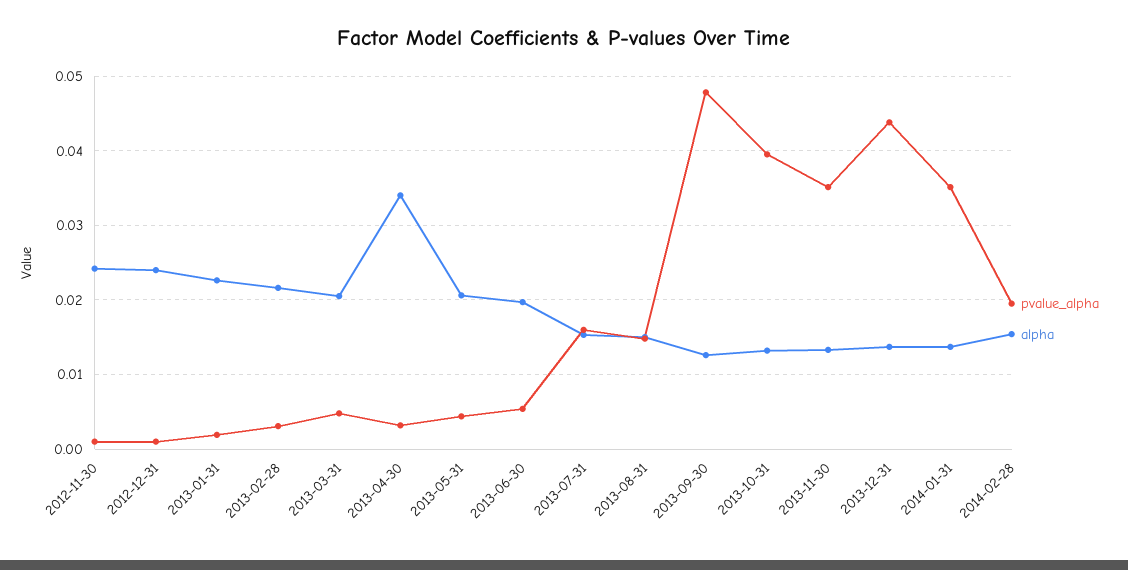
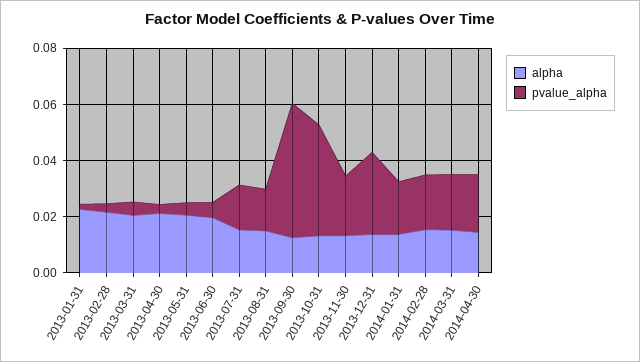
pvalue_alpha, 2012-11-30: 0.001 -> none
alpha, 2012-11-30: 0.024 -> none
pvalue_alpha, 2012-12-31: 0.001 -> none
alpha, 2012-12-31: 0.024 -> none
alpha, 2013-04-30: 0.034 -> 0.02
pvalue_alpha, 2013-11-30: 0.035 -> 0.02
pvalue_alpha, 2013-12-31: 0.044 -> 0.03
pvalue_alpha, 2014-01-31: 0.035 -> 0.02
alpha, 2014-03-31: none -> 0.015
pvalue_alpha, 2014-03-31: none -> 0.02
alpha, 2014-04-30: none -> 0.015
pvalue_alpha, 2014-04-30: none -> 0.02

